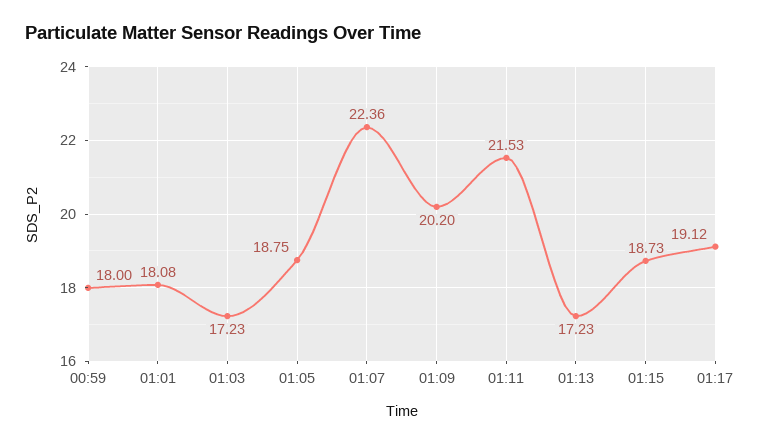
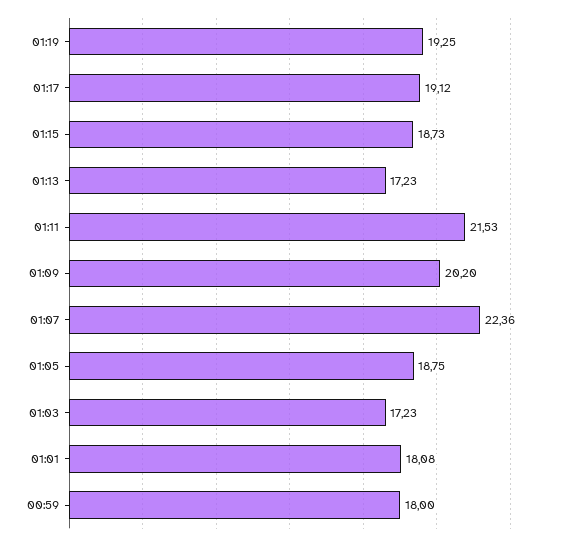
01:19: none -> 19.25

